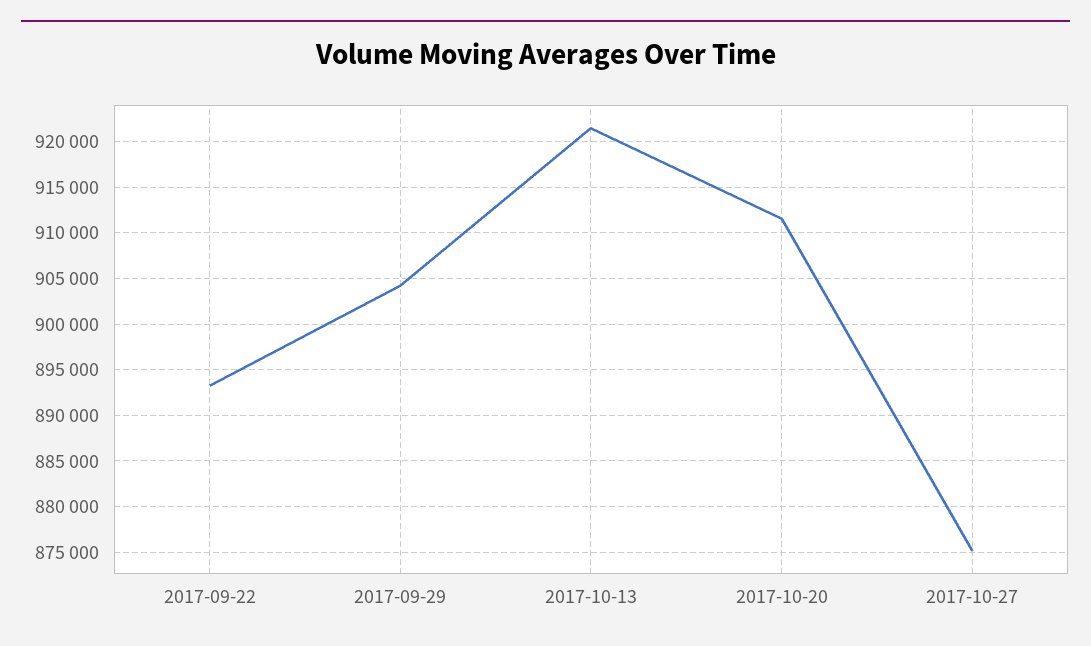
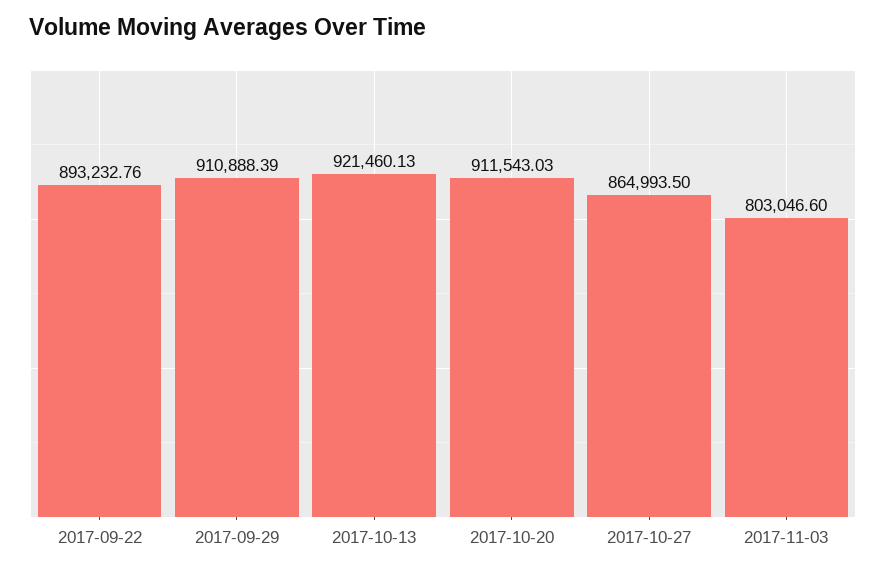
2017-09-29: 904000 -> 910888.39
2017-10-27: 875000 -> 864993.5
2017-11-03: none -> 803046.6

